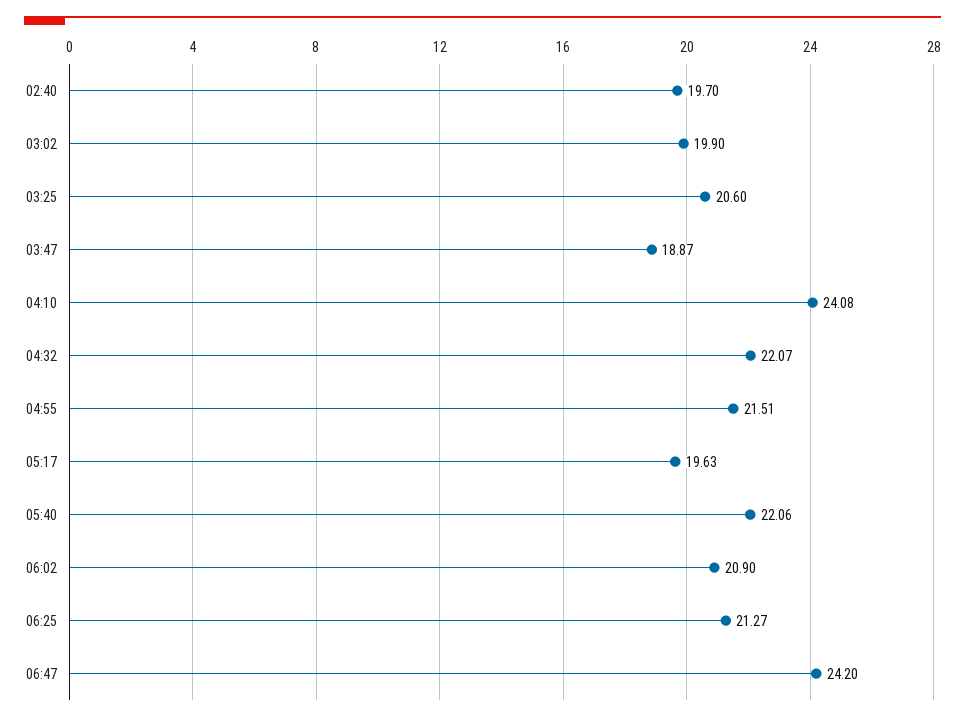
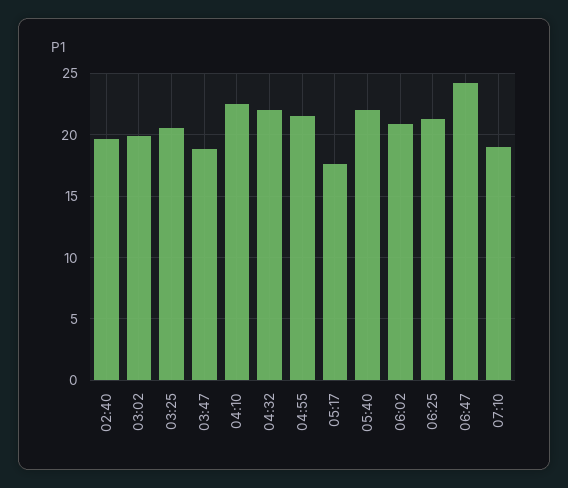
04:10: 24.08 -> 22.5
05:17: 19.63 -> 17.5
07:10: none -> 19

